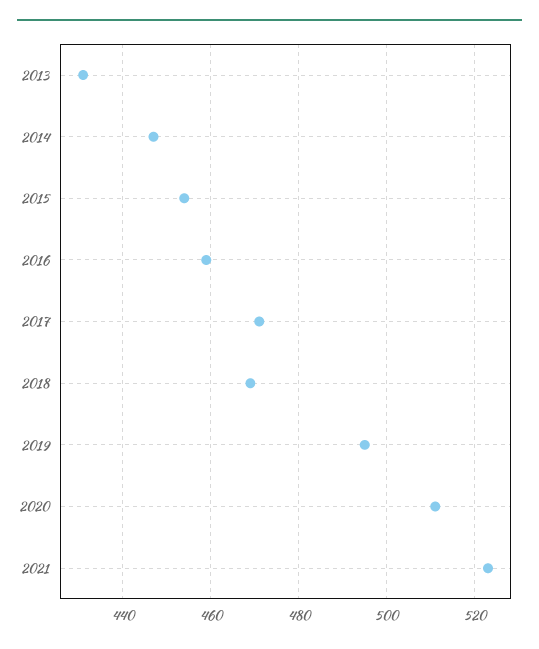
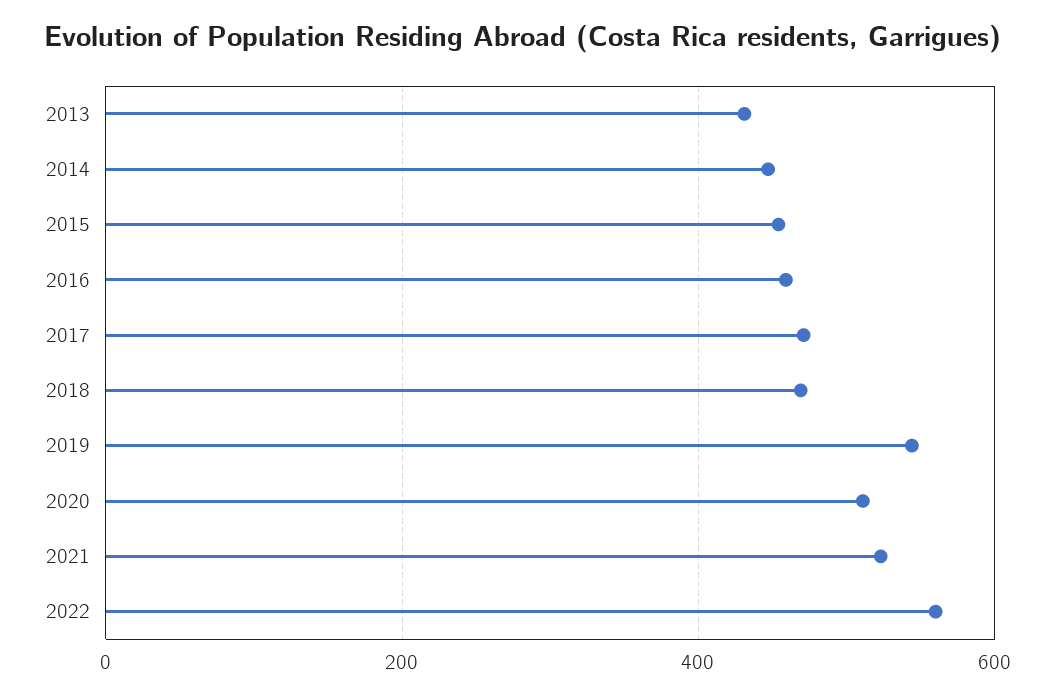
2019: 495 -> 540
2022: none -> 560

